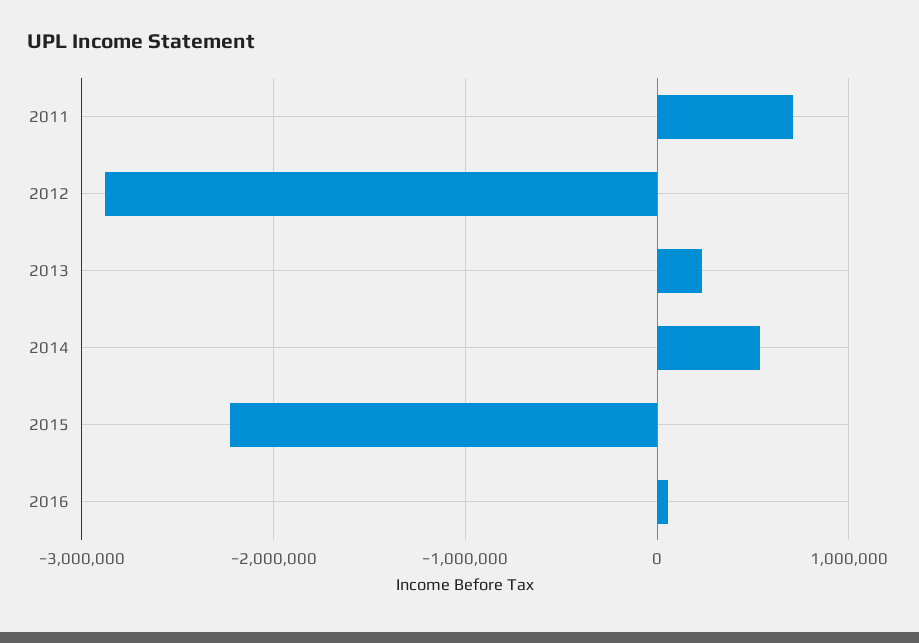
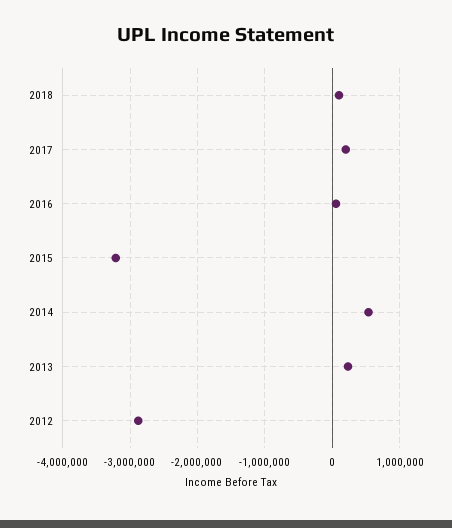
2011: 700000 -> none
2015: -2200000 -> -3200000
2018: none -> 100000
2017: none -> 200000

